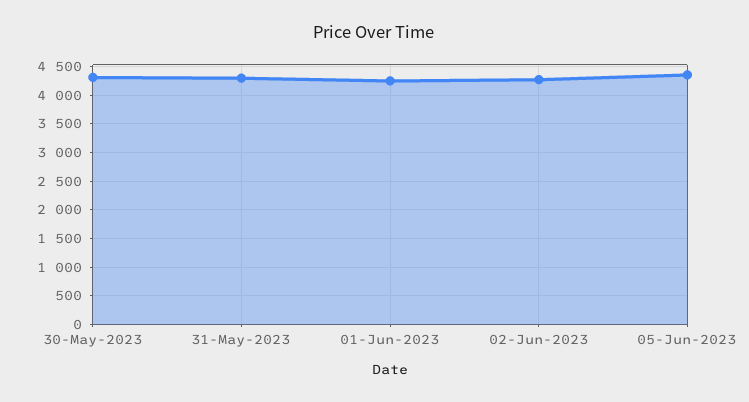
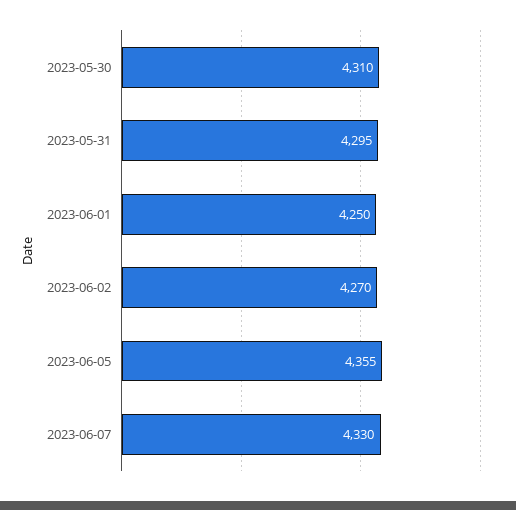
2023-06-07: none -> 4330

